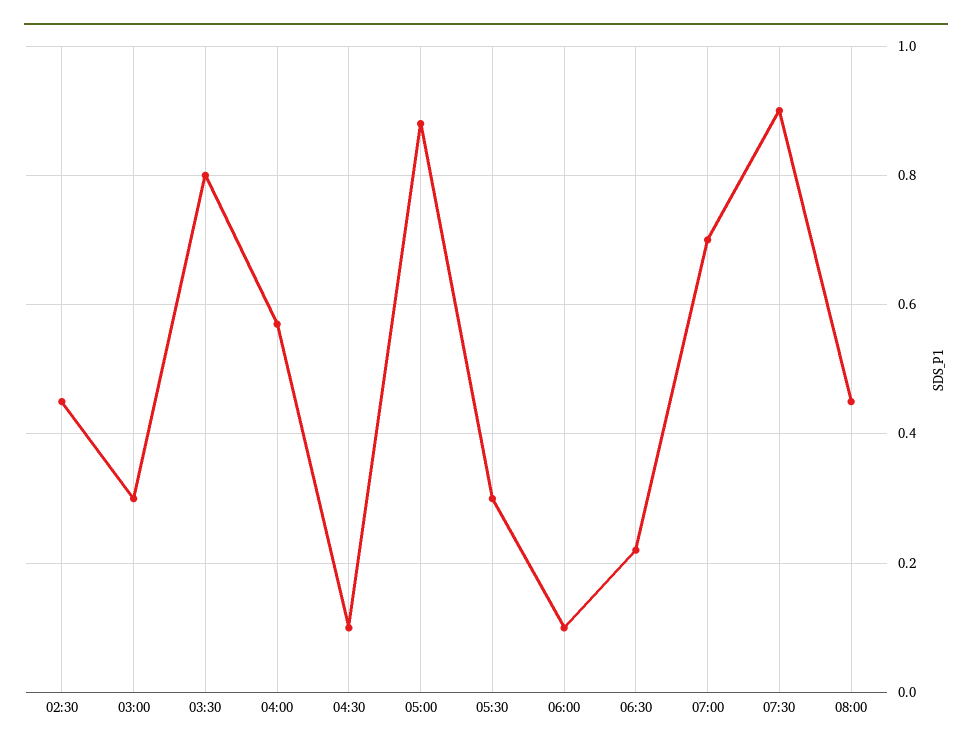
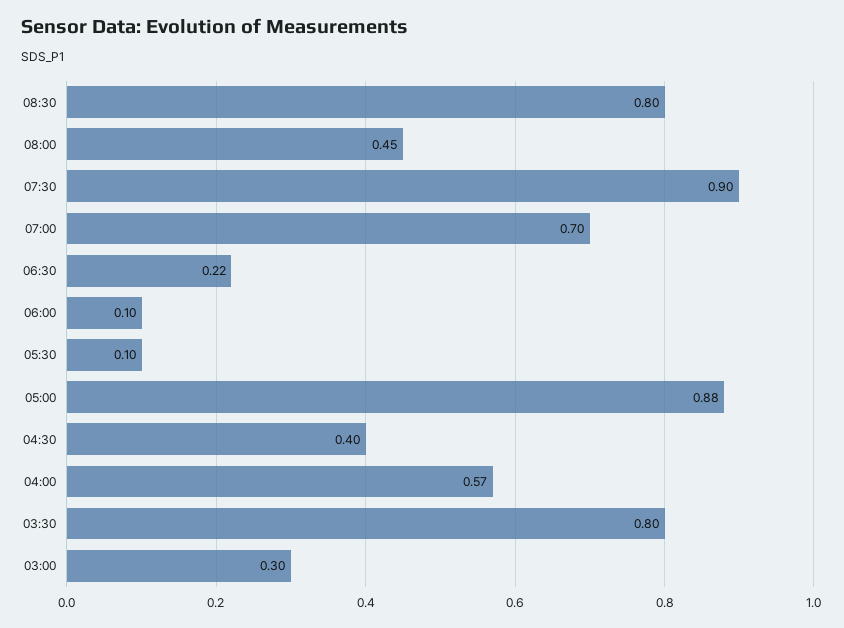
02:30: 0.45 -> none
04:30: 0.1 -> 0.4
05:30: 0.3 -> 0.1
08:30: none -> 0.8

